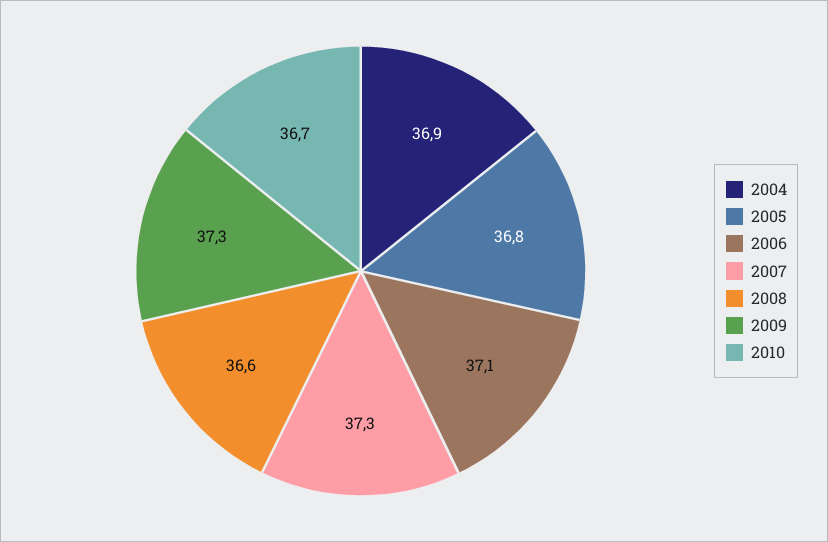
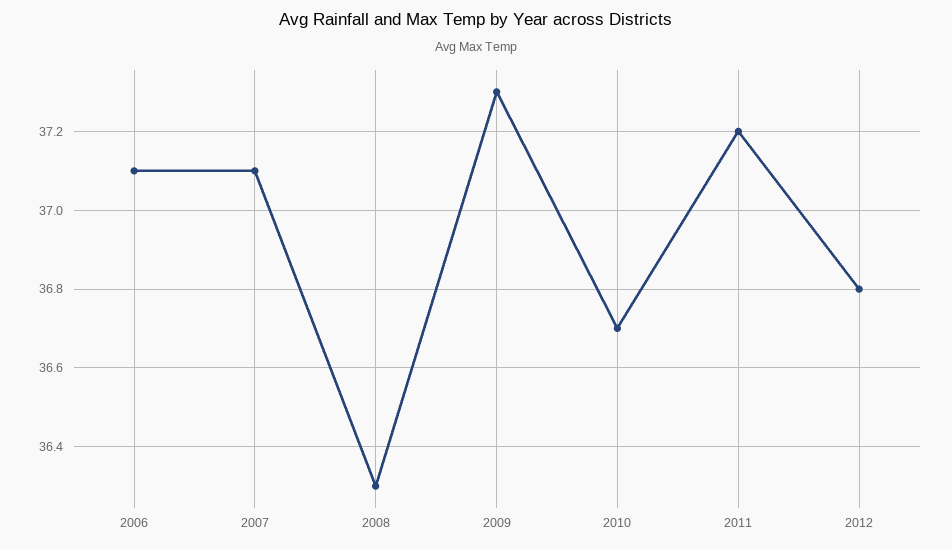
2004: 36.9 -> none
2005: 36.8 -> none
2007: 37.3 -> 37.1
2008: 36.6 -> 36.3
2011: none -> 37.2
2012: none -> 36.8

